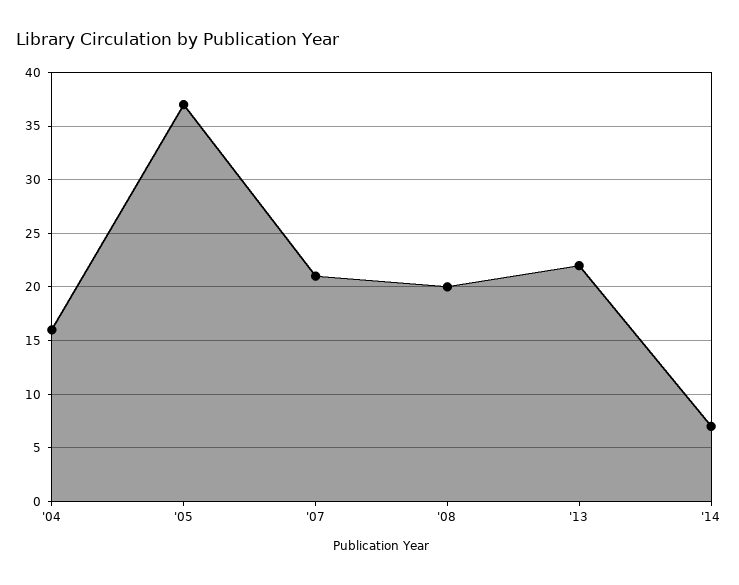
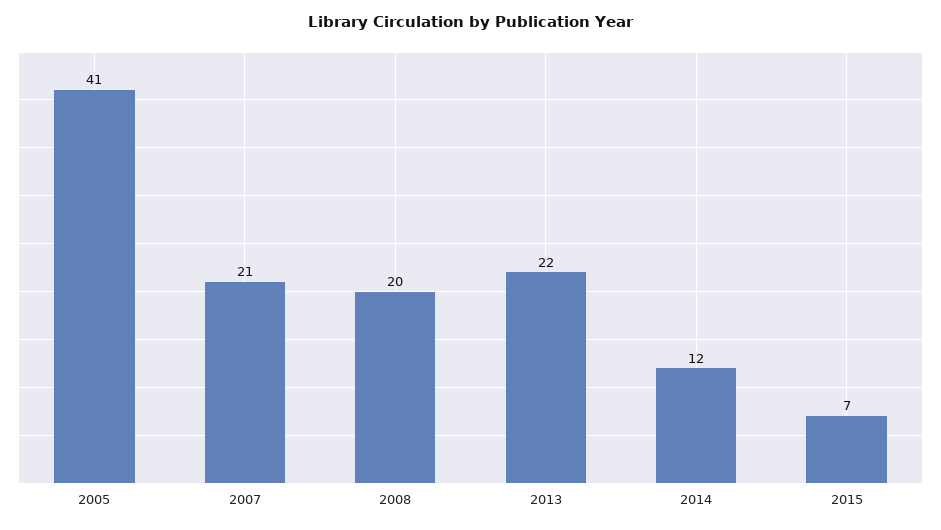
'04: 16 -> none
'05: 37 -> 41
'14: 7 -> 12
2015: none -> 7

